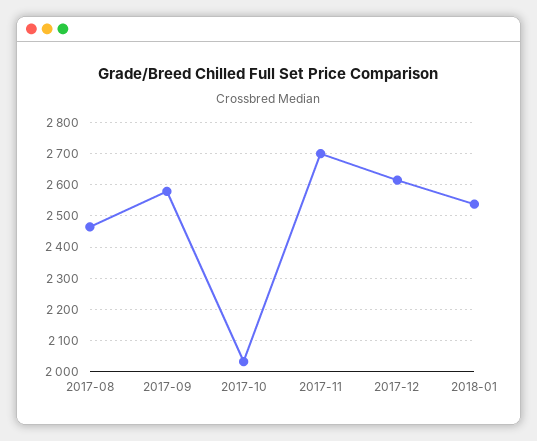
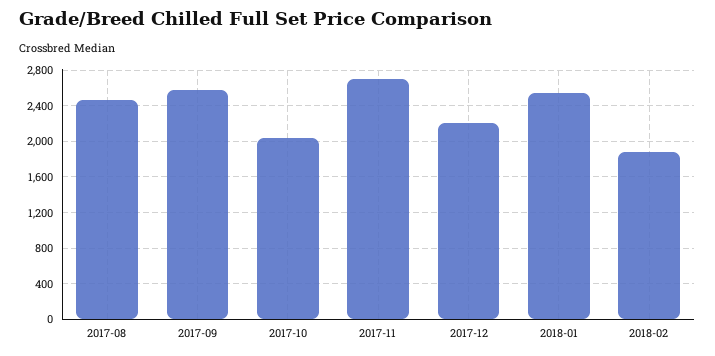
2017-12: 2620 -> 2200
2018-02: none -> 1900

